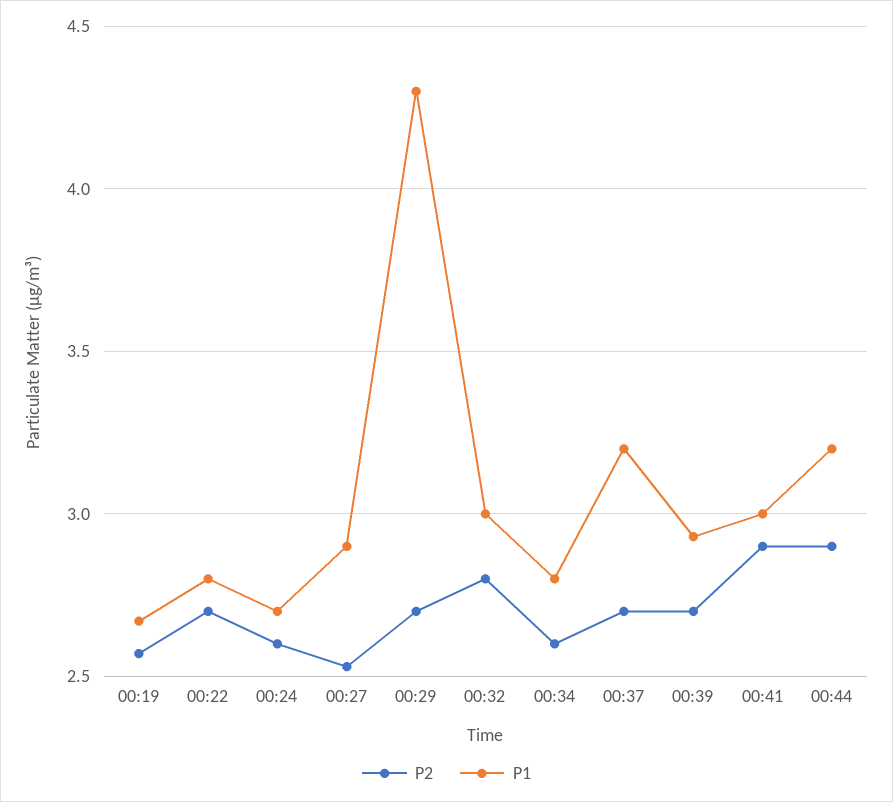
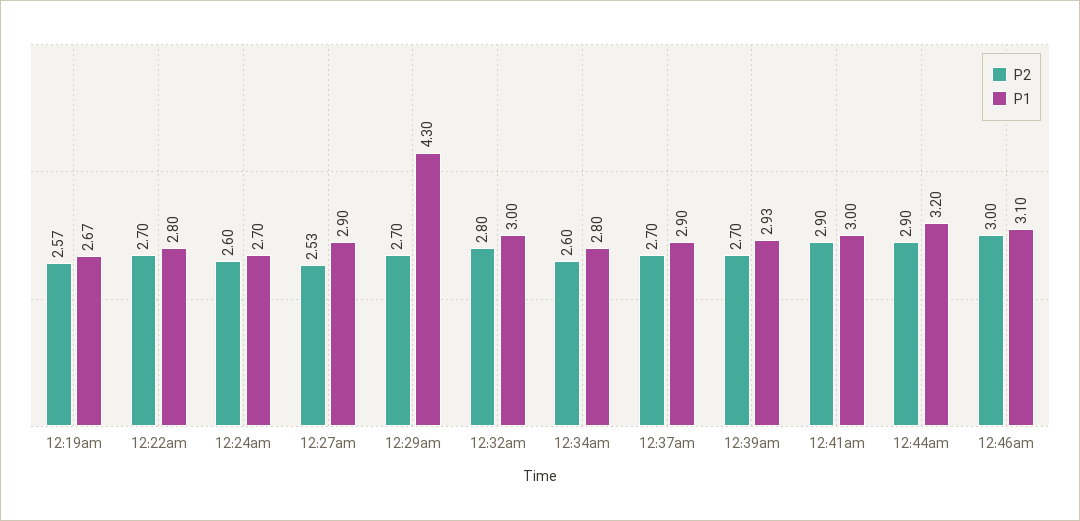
P1, 00:37: 3.2 -> 2.9
P2, 12:46am: none -> 3
P1, 12:46am: none -> 3.1

